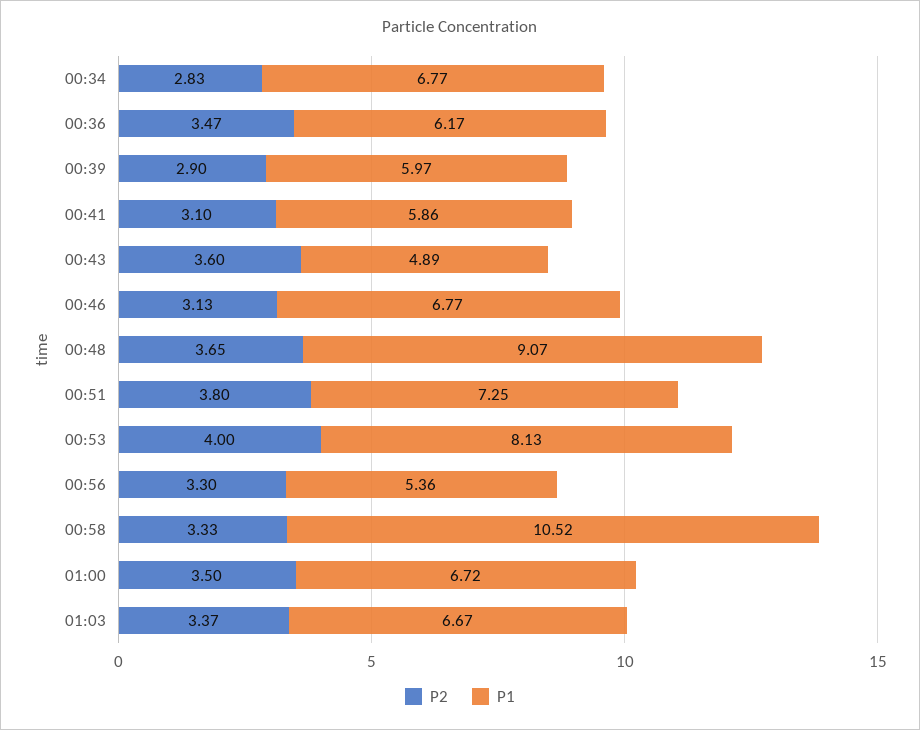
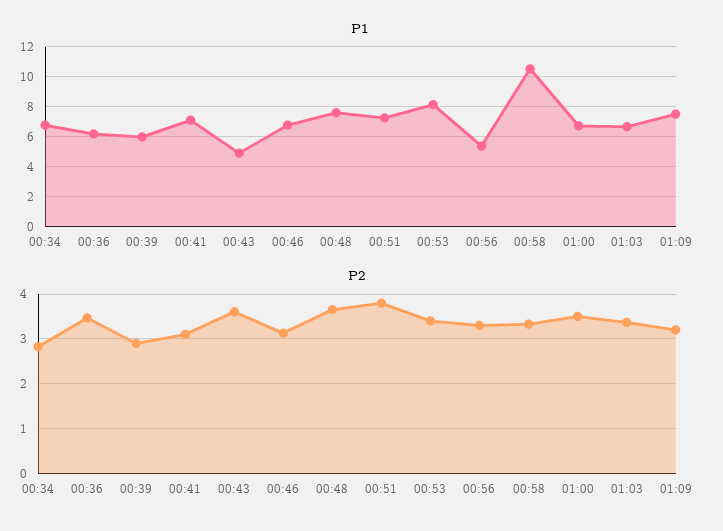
P1, 00:41: 5.86 -> 7
P1, 00:48: 9.07 -> 7.5
P2, 00:53: 4 -> 3.4
P1, 01:09: none -> 7.5
P2, 01:09: none -> 3.2

